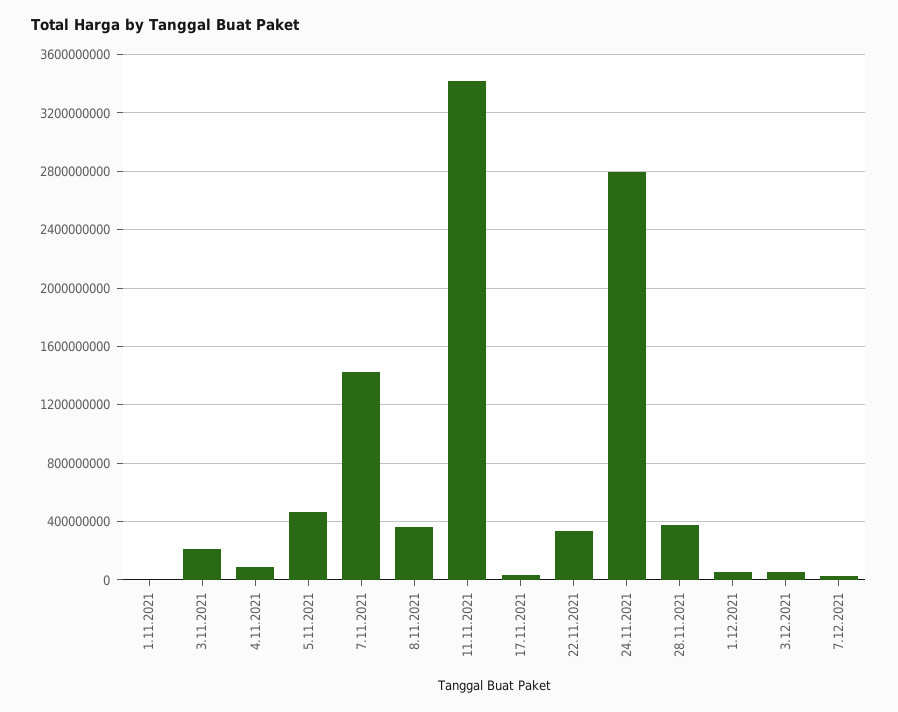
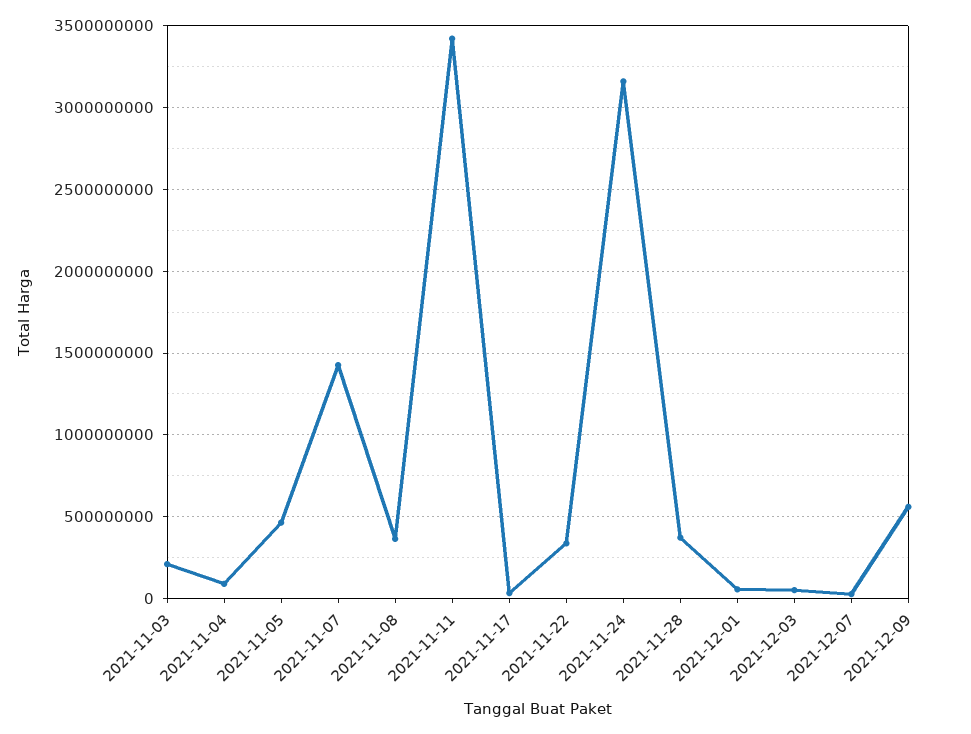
1.11.2021: 0 -> none
24.11.2021: 2800000000 -> 3150000000
2021-12-09: none -> 550000000

